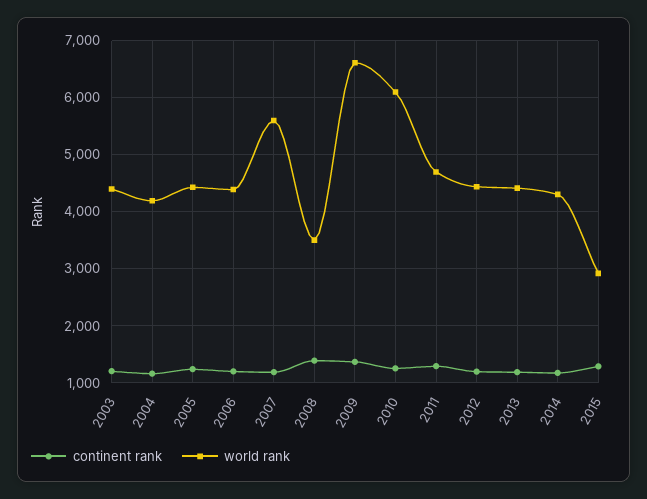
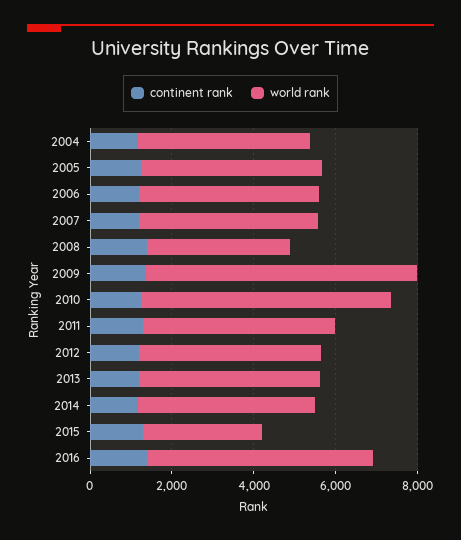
continent rank, 2003: 1200 -> none
world rank, 2003: 4400 -> none
world rank, 2007: 5600 -> 4500
continent rank, 2016: none -> 1500
world rank, 2016: none -> 5500

